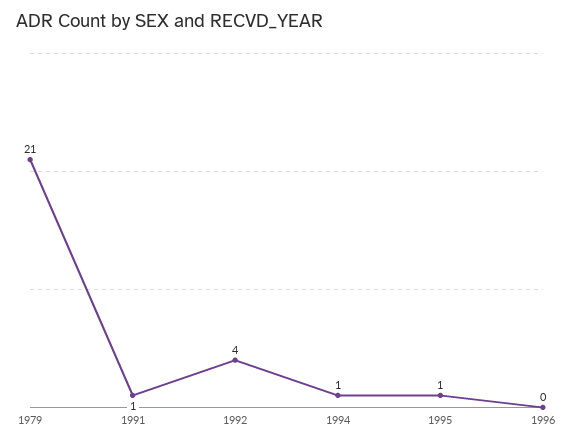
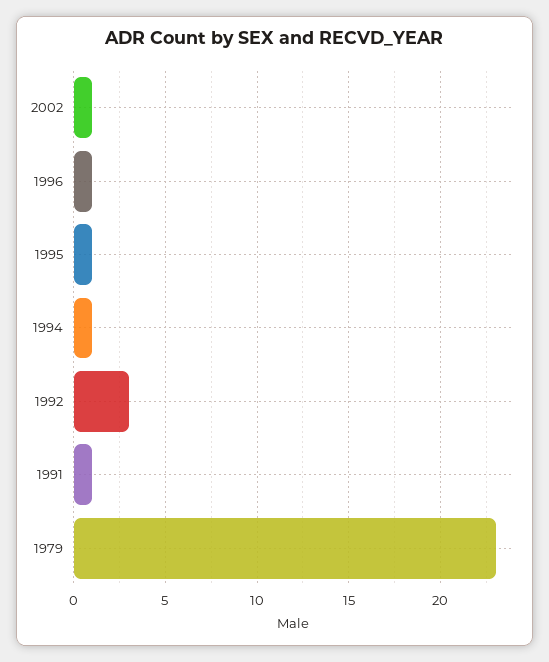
1979: 21 -> 23
1992: 4 -> 3
1996: 0 -> 1
2002: none -> 1

